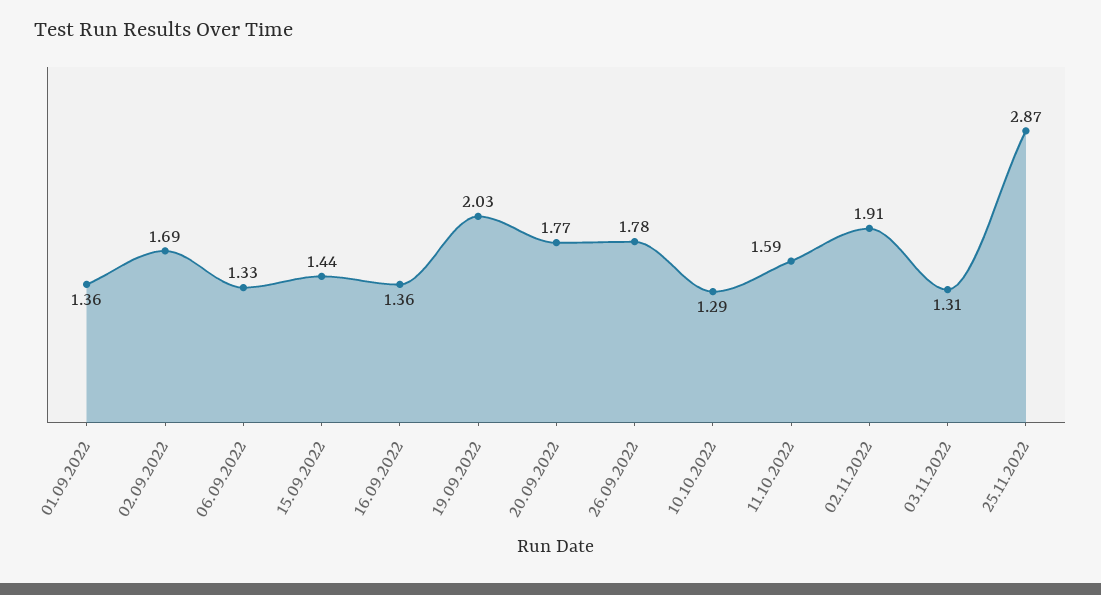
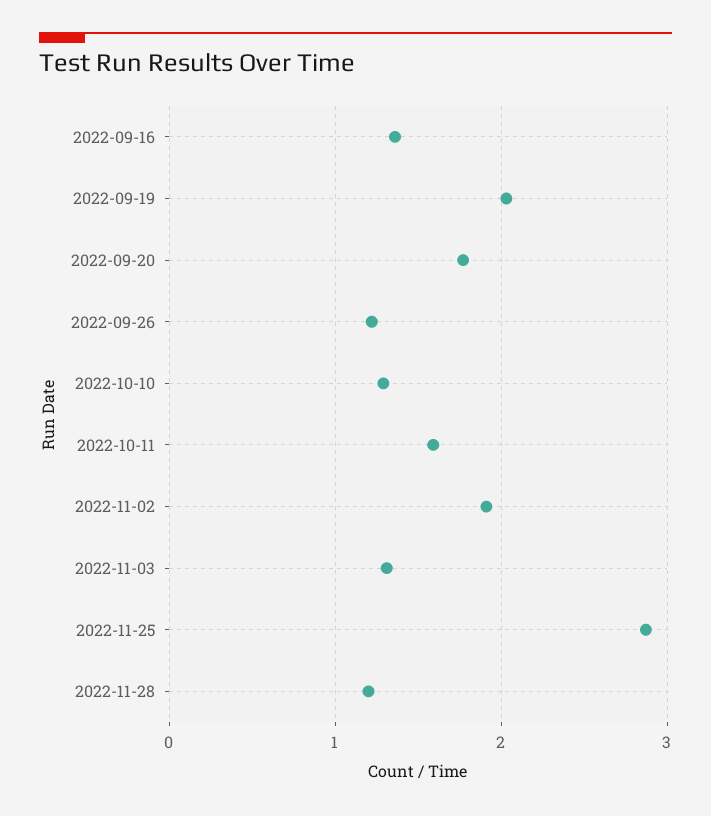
01.09.2022: 1.36 -> none
02.09.2022: 1.69 -> none
06.09.2022: 1.33 -> none
15.09.2022: 1.44 -> none
26.09.2022: 1.78 -> 1.2
2022-11-28: none -> 1.2

